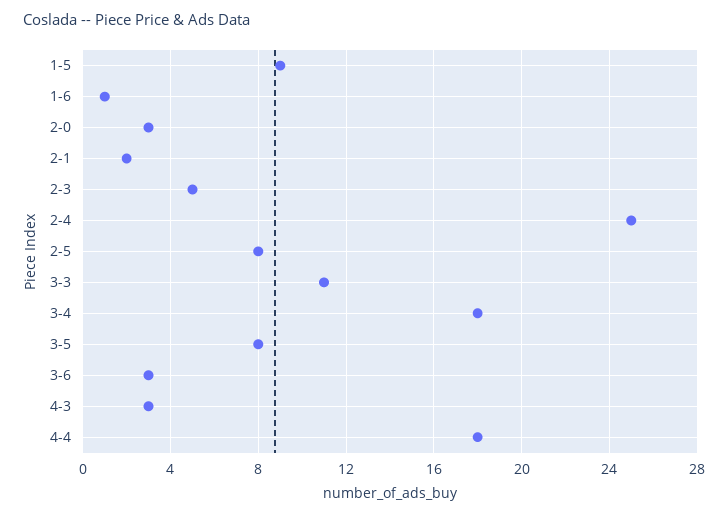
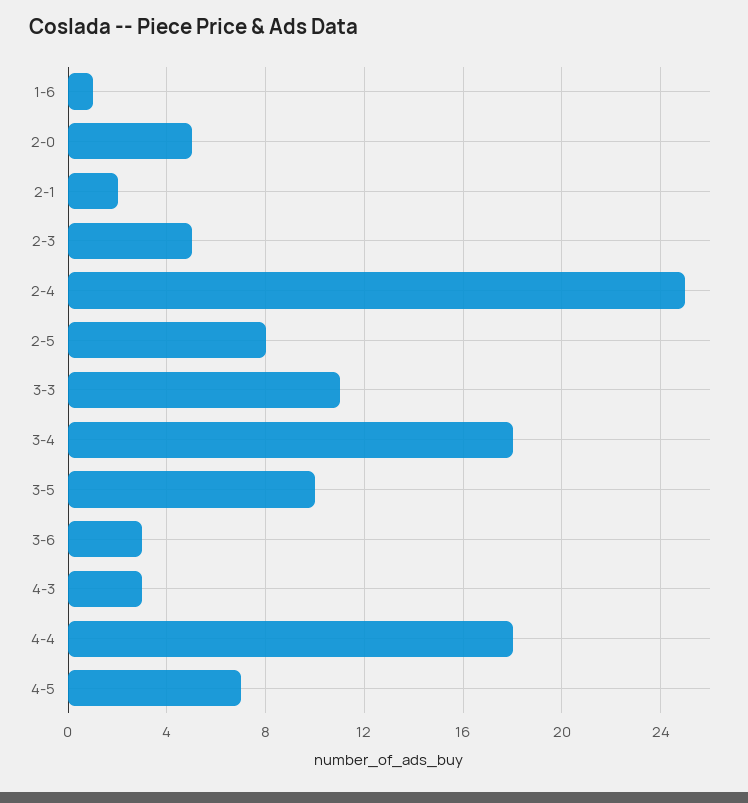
1-5: 9 -> none
2-0: 3 -> 5
3-5: 8 -> 10
4-5: none -> 7

